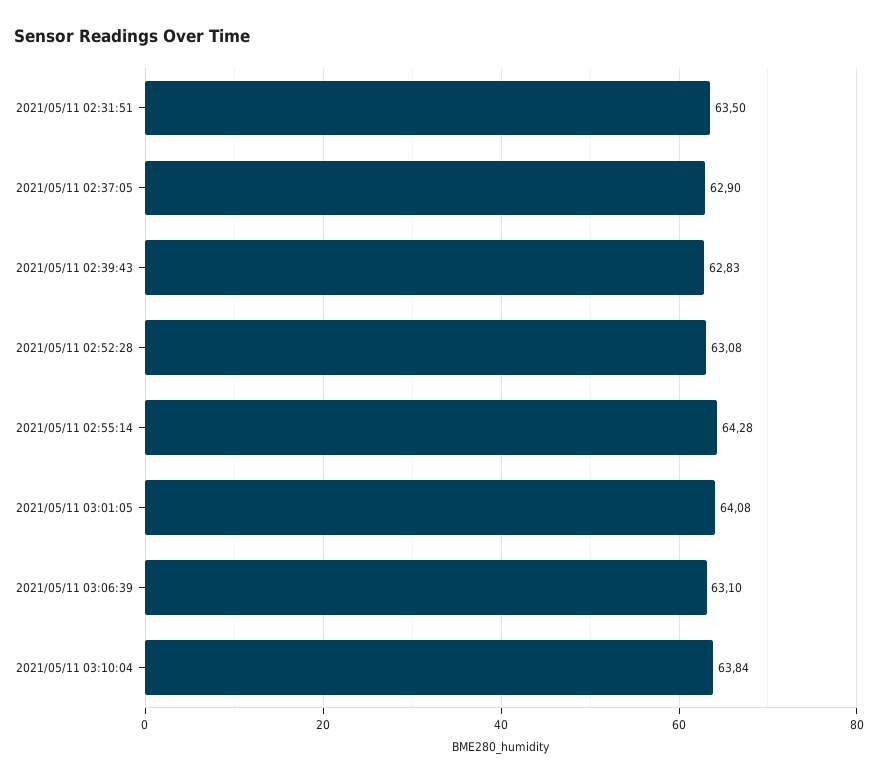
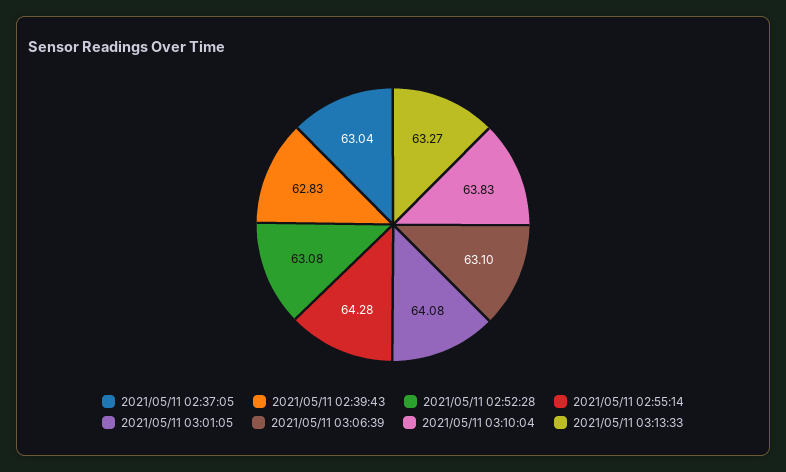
2021/05/11 02:31:51: 63.5 -> none
2021/05/11 02:37:05: 62.9 -> 63.04
2021/05/11 03:10:04: 63.84 -> 63.83
2021/05/11 03:13:33: none -> 63.27

